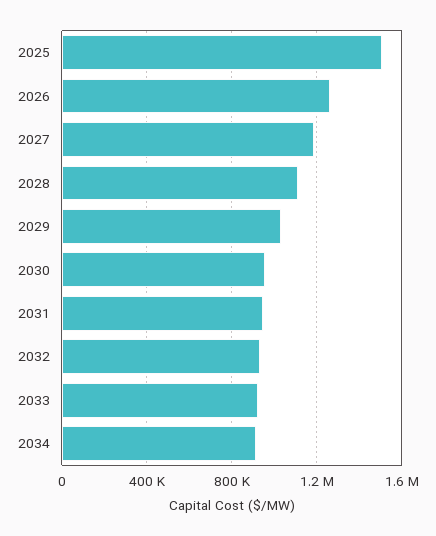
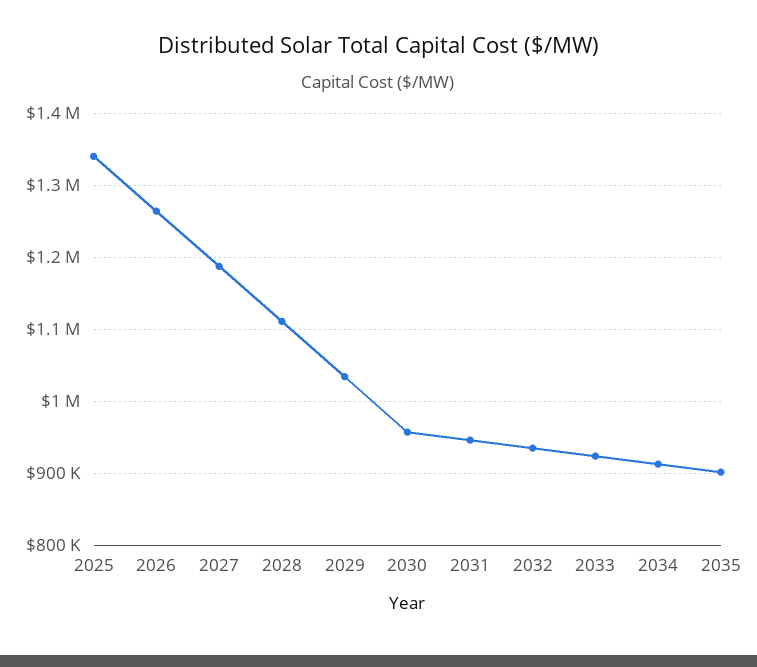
2025: 1500000 -> 1340000
2035: none -> 900000

